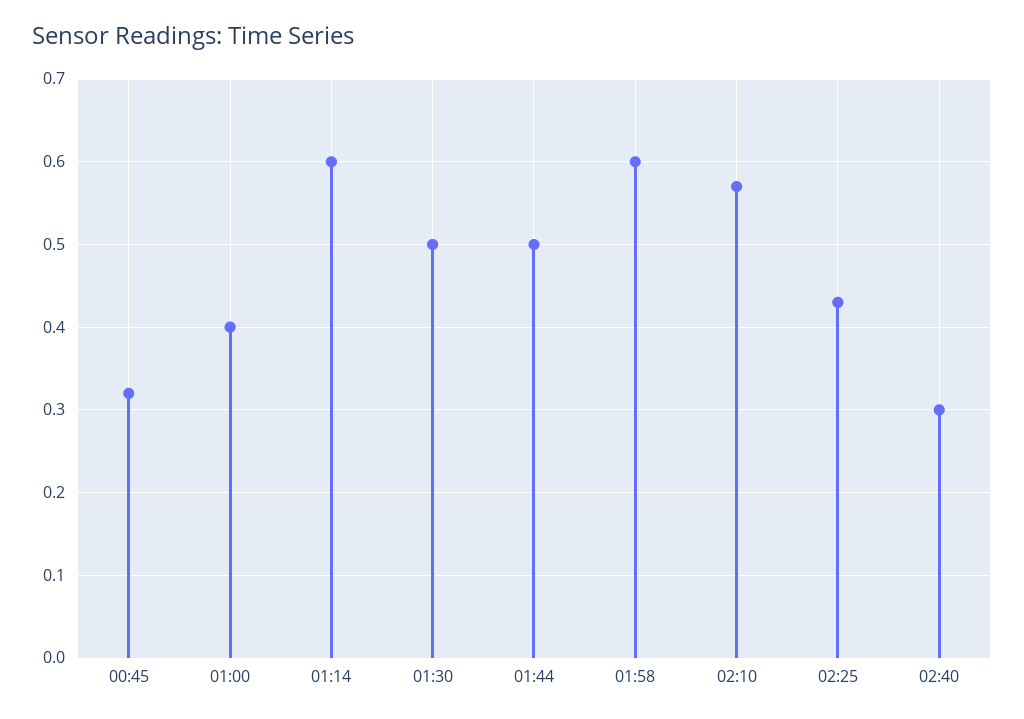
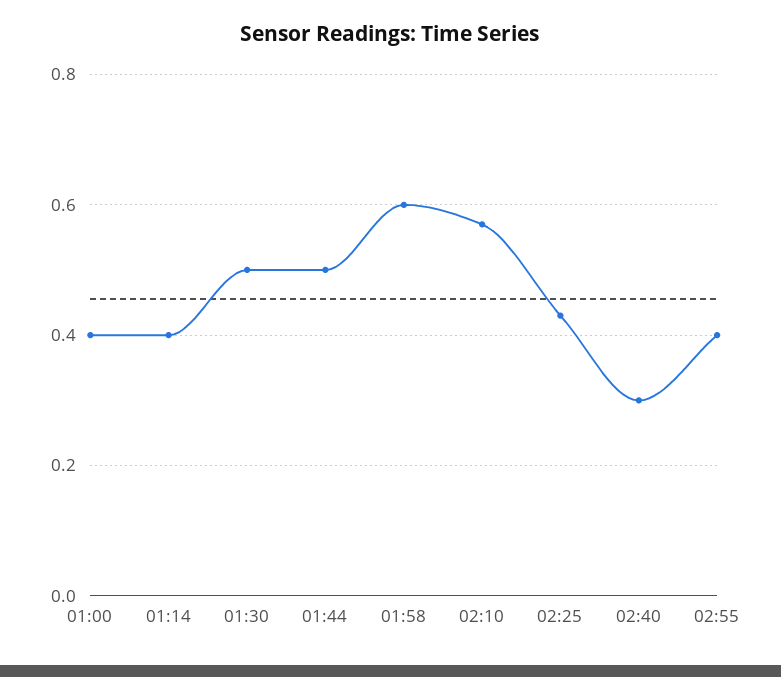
00:45: 0.32 -> none
01:14: 0.6 -> 0.4
02:55: none -> 0.4

